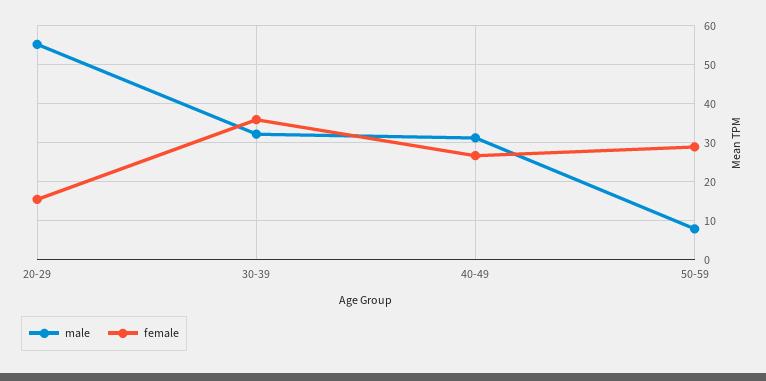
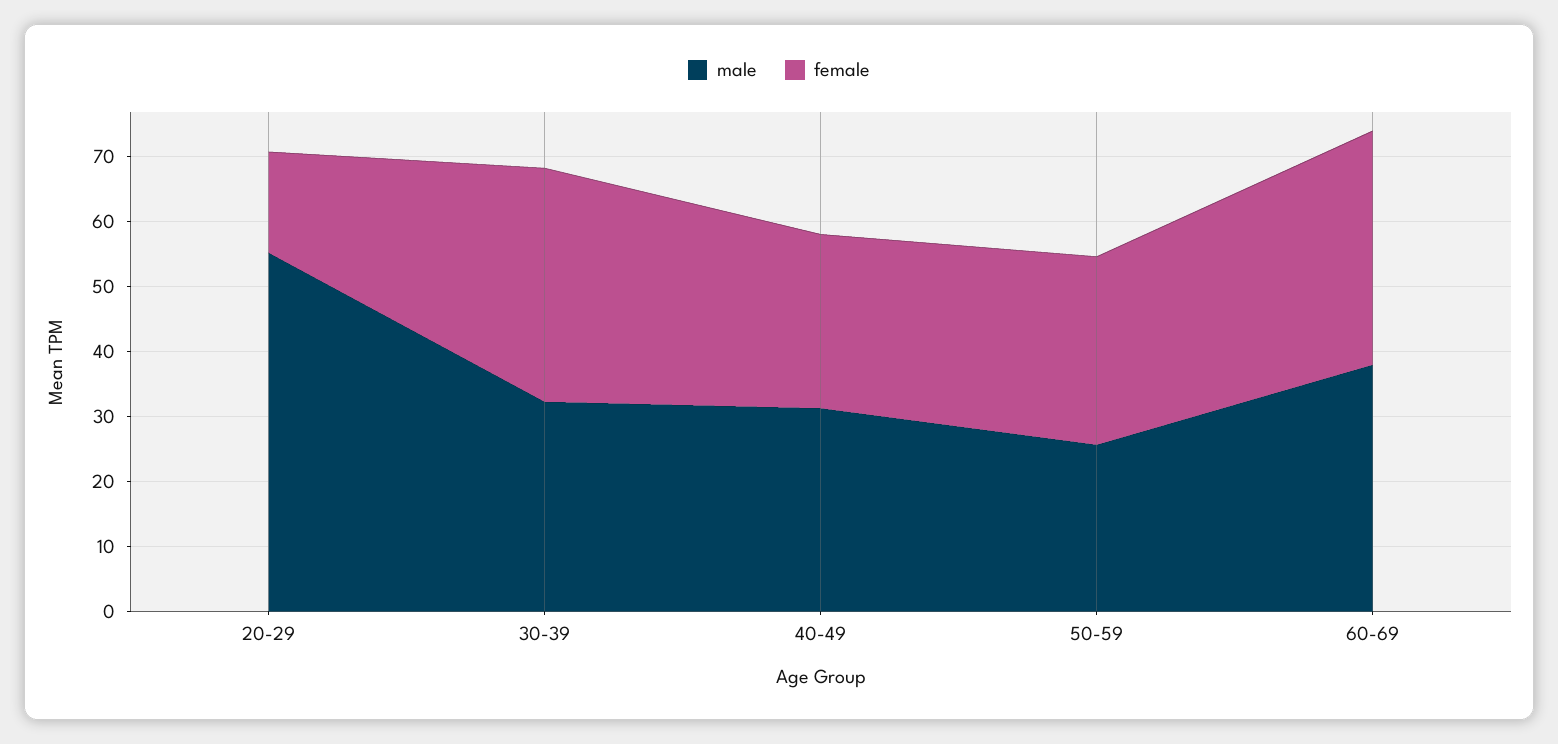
male, 50-59: 8 -> 26
male, 60-69: none -> 38
female, 60-69: none -> 36

